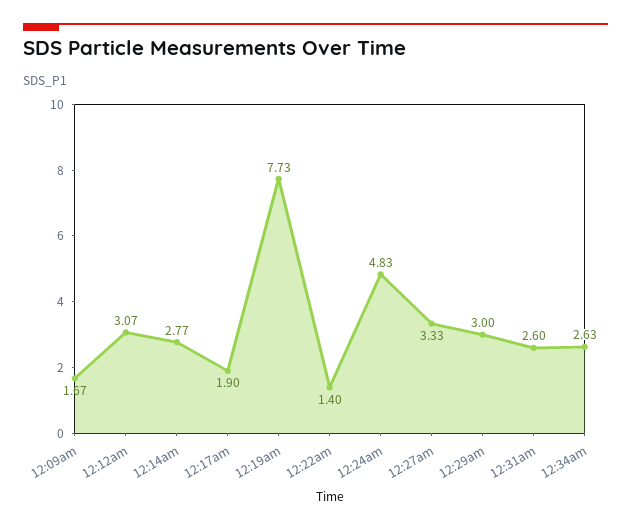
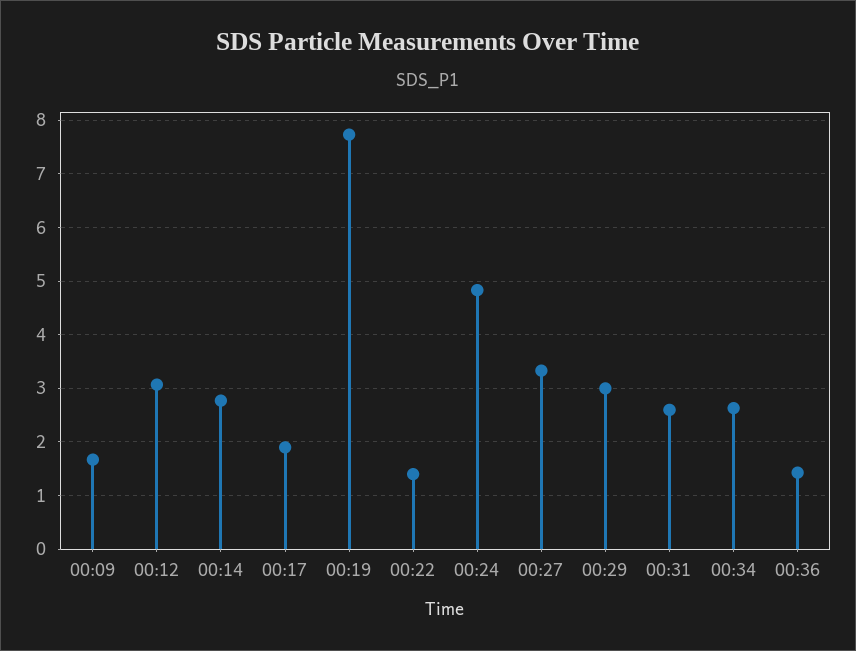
00:36: none -> 1.4

